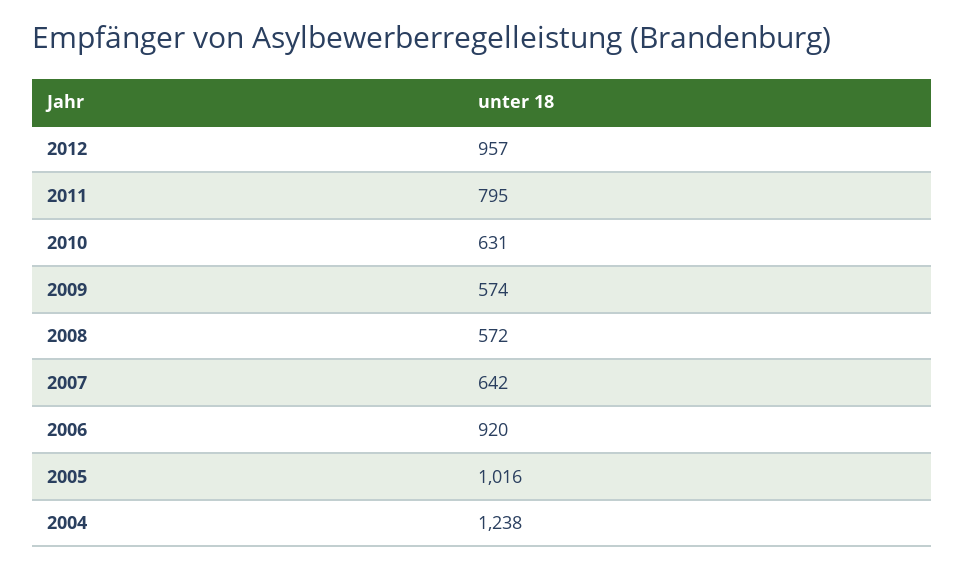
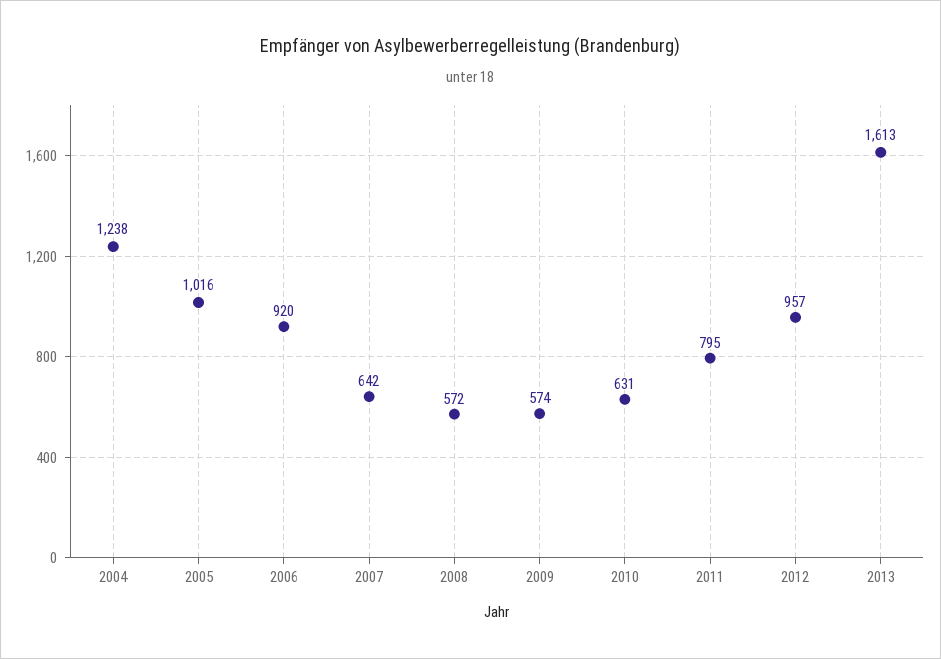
2013: none -> 1613

